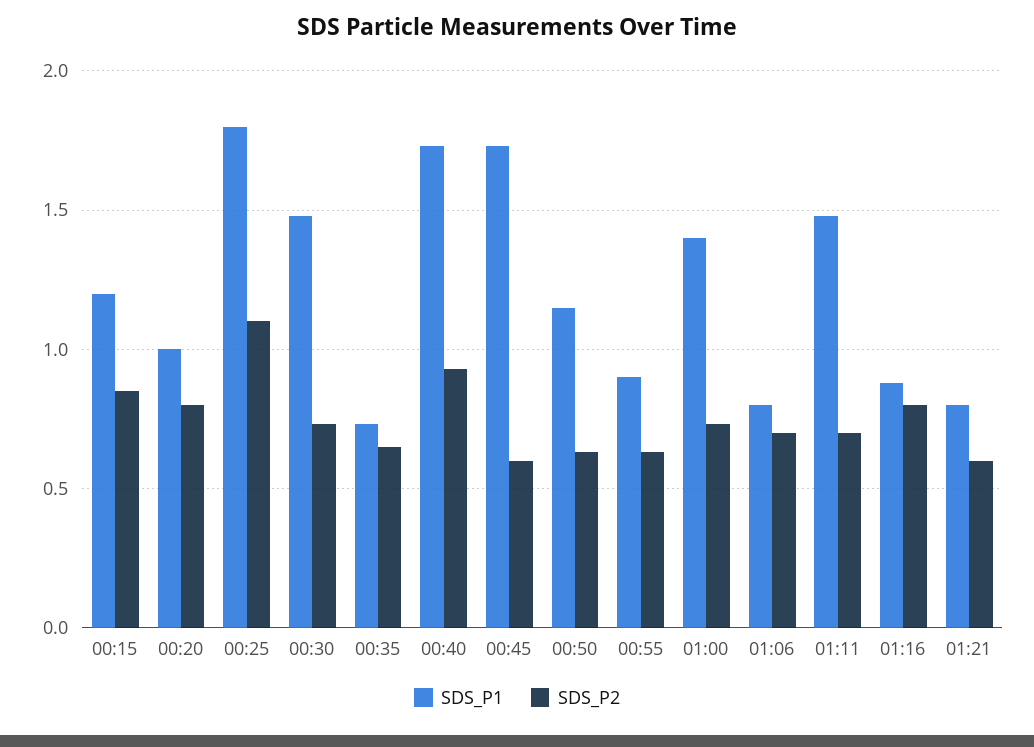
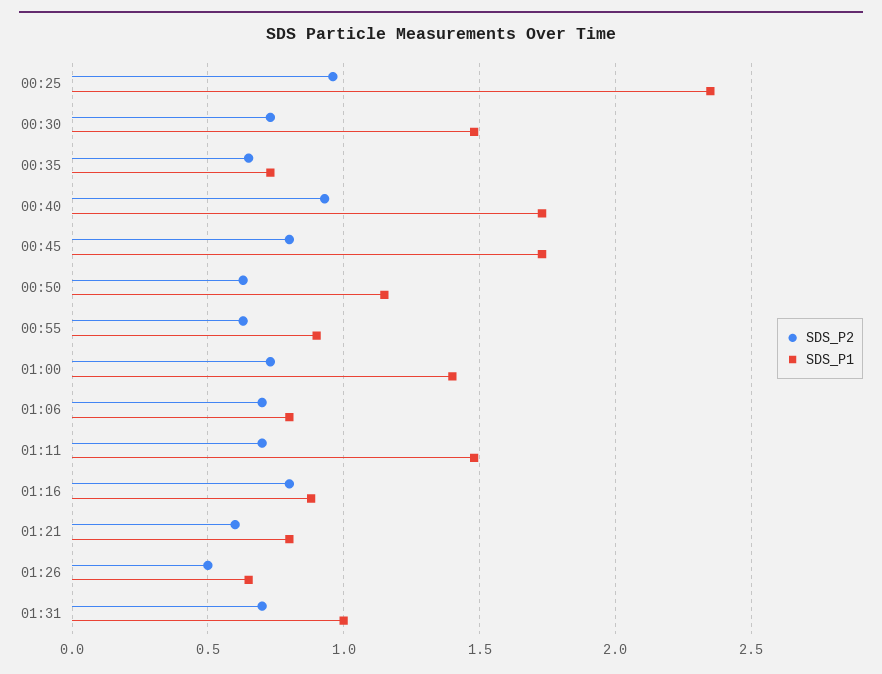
SDS_P1, 00:15: 1.2 -> none
SDS_P2, 00:15: 0.85 -> none
SDS_P1, 00:20: 1 -> none
SDS_P2, 00:20: 0.8 -> none
SDS_P1, 00:25: 1.8 -> 2.35
SDS_P2, 00:25: 1.1 -> 0.95
SDS_P2, 00:45: 0.6 -> 0.8
SDS_P2, 01:26: none -> 0.5
SDS_P1, 01:26: none -> 0.65
SDS_P2, 01:31: none -> 0.7
SDS_P1, 01:31: none -> 1

